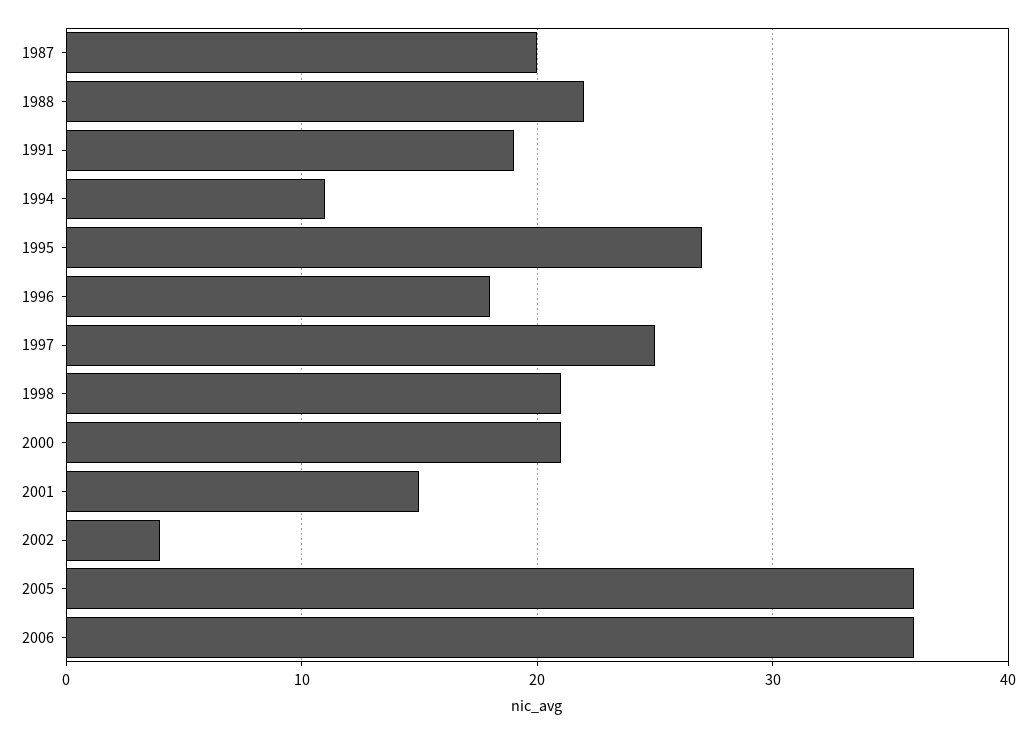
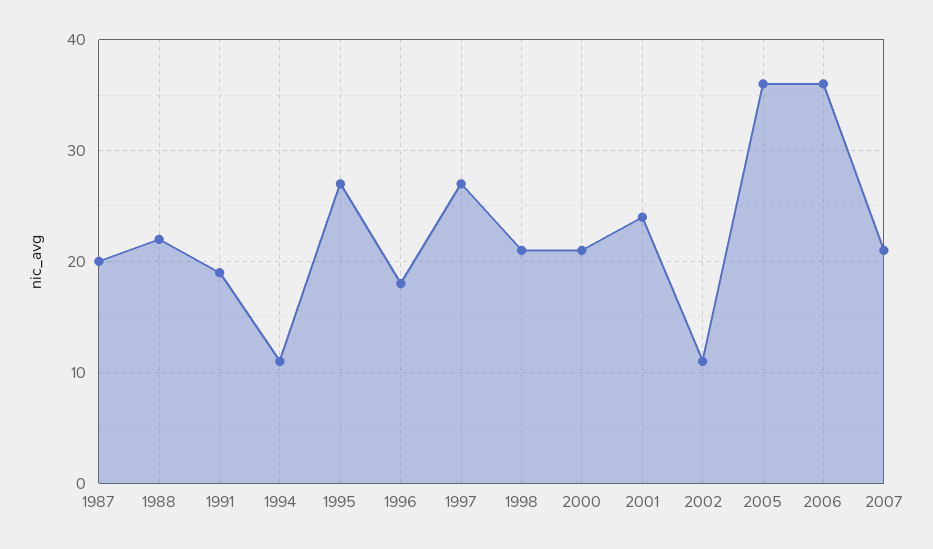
1997: 25 -> 27
2001: 15 -> 24
2002: 4 -> 11
2007: none -> 21

